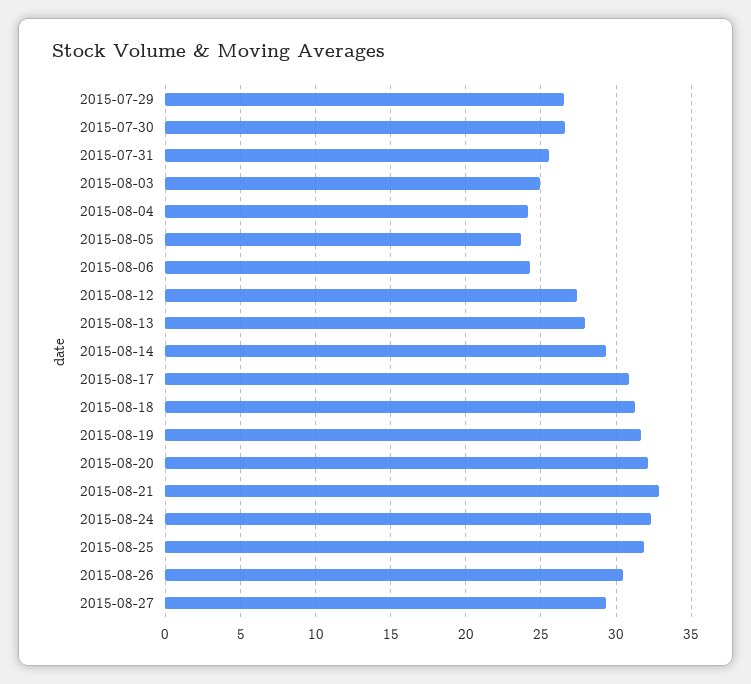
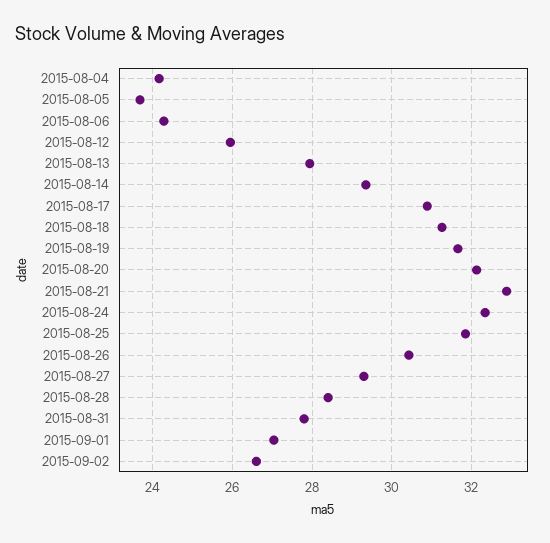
2015-07-29: 26.5 -> none
2015-07-30: 26.5 -> none
2015-07-31: 25.5 -> none
2015-08-03: 25 -> none
2015-08-12: 27.5 -> 26
2015-08-28: none -> 28.4
2015-08-31: none -> 27.8
2015-09-01: none -> 27
2015-09-02: none -> 26.6

